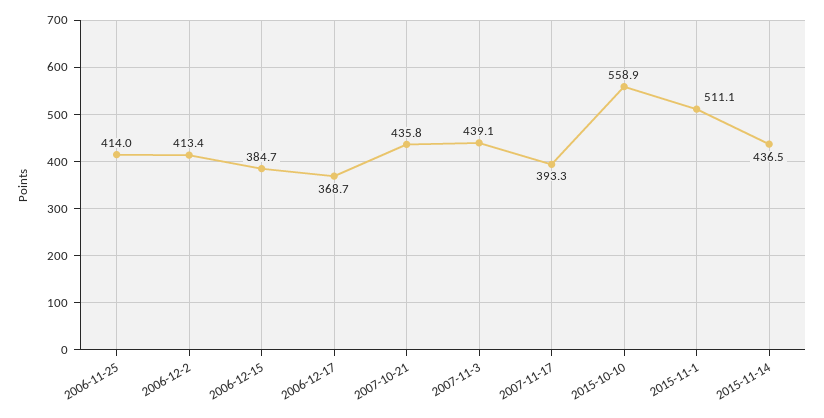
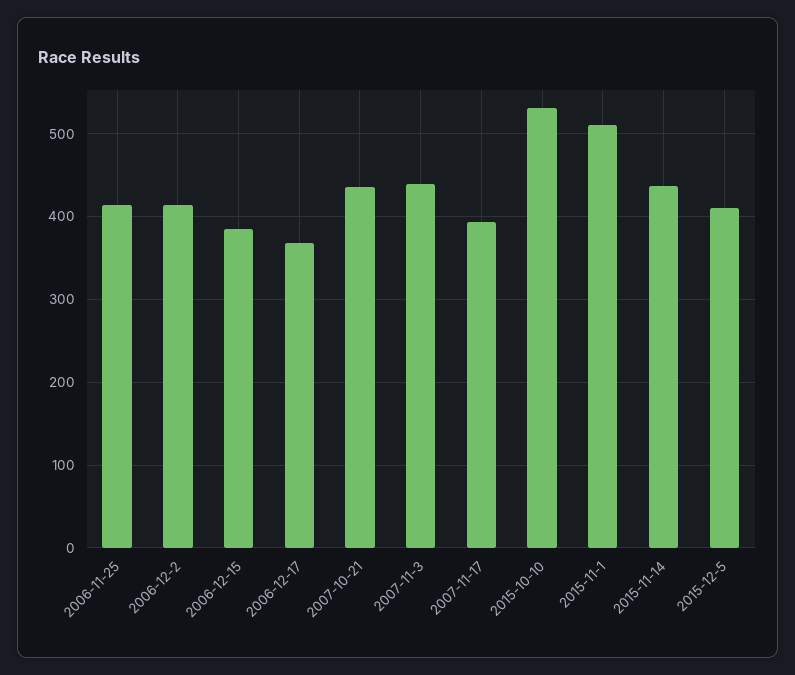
2015-10-10: 558.9 -> 530
2015-12-5: none -> 410

